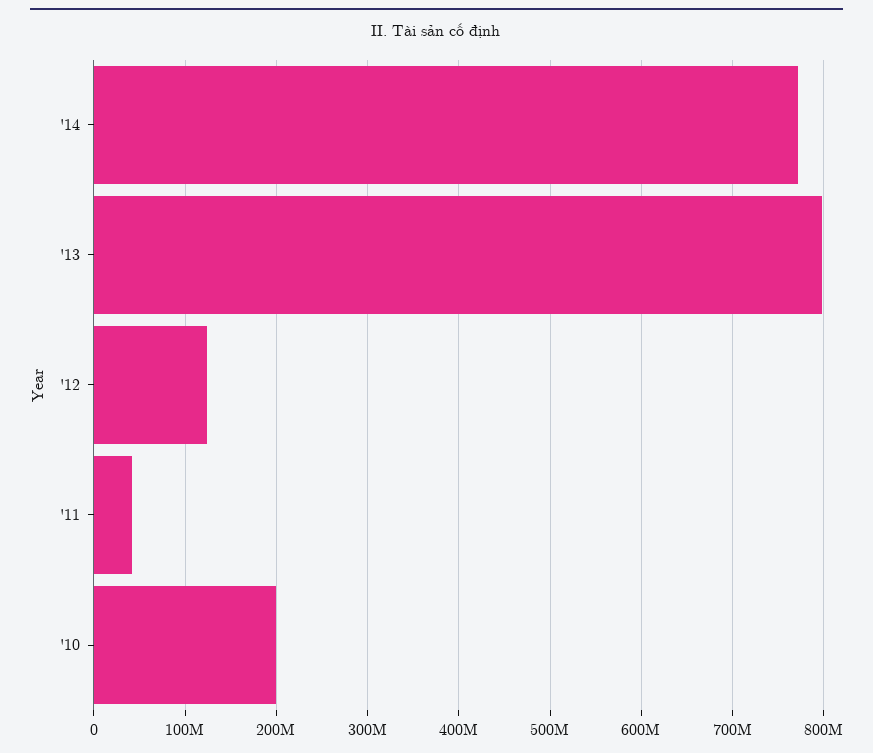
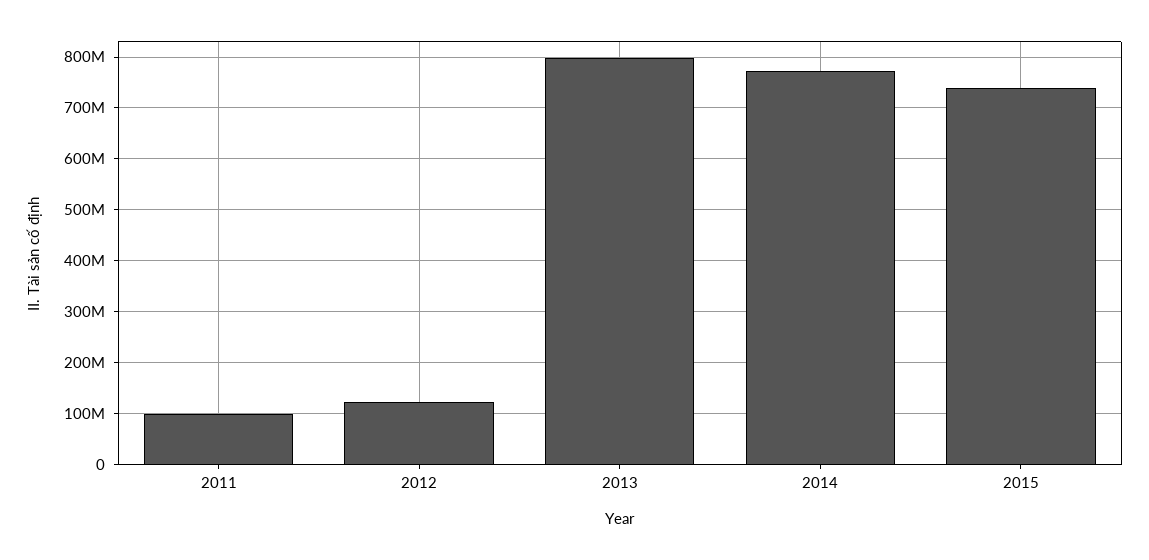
'11: 40000000 -> 100000000
'10: 200000000 -> none
2015: none -> 740000000

